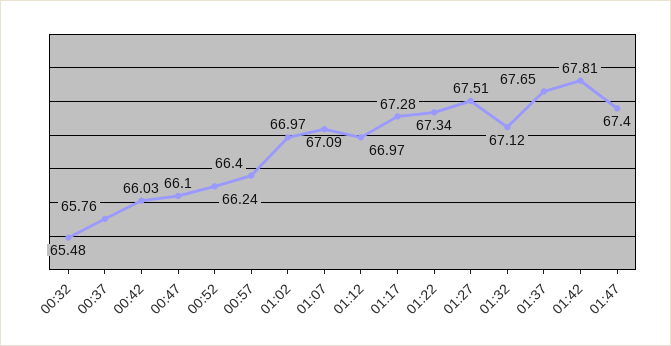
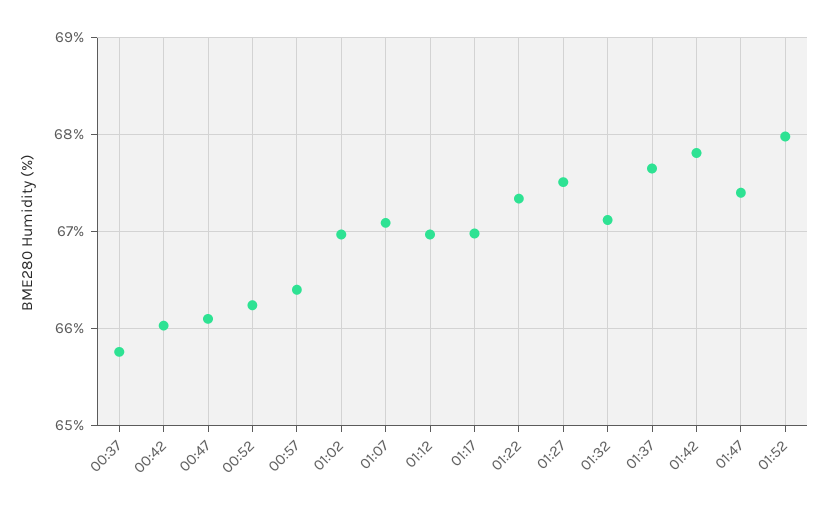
00:32: 65.48 -> none
01:17: 67.28 -> 67
01:52: none -> 68

